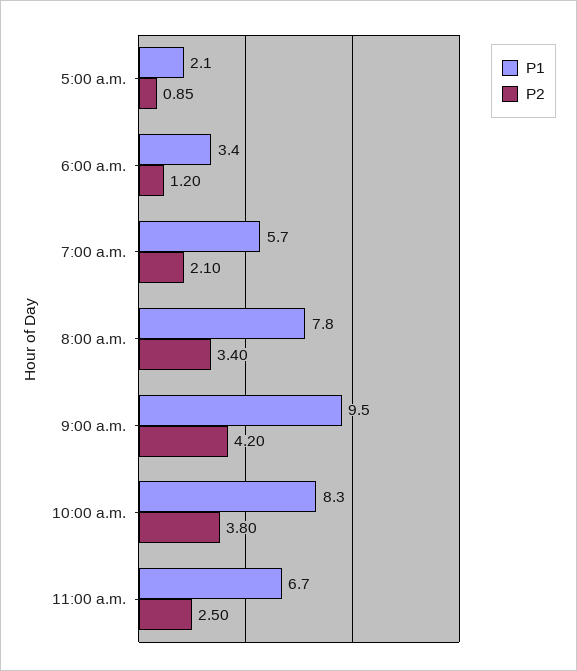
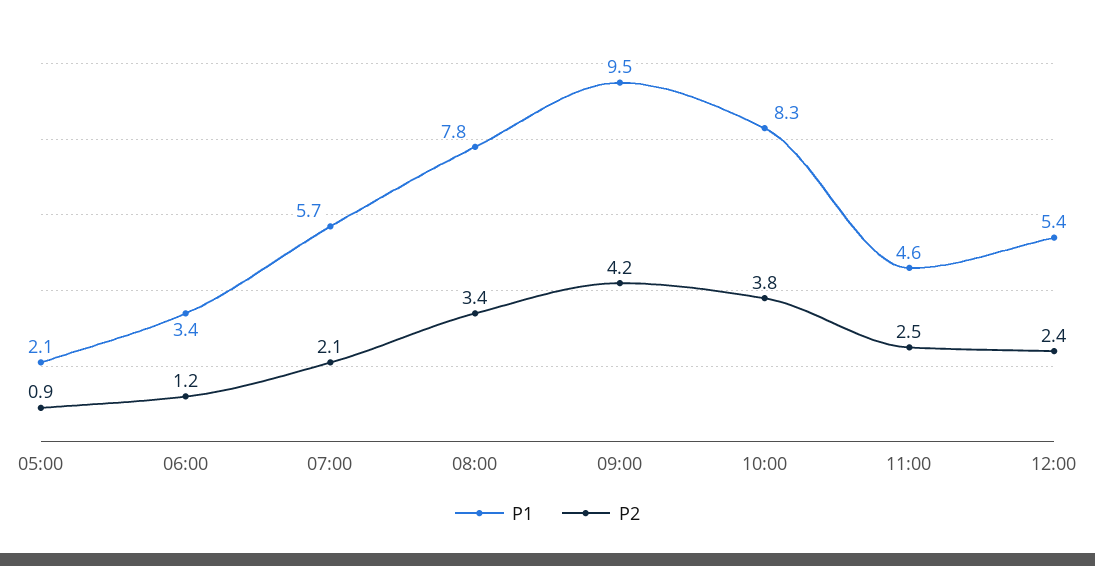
P1, 11:00 a.m.: 6.7 -> 4.6
P1, 12:00: none -> 5.4
P2, 12:00: none -> 2.4

